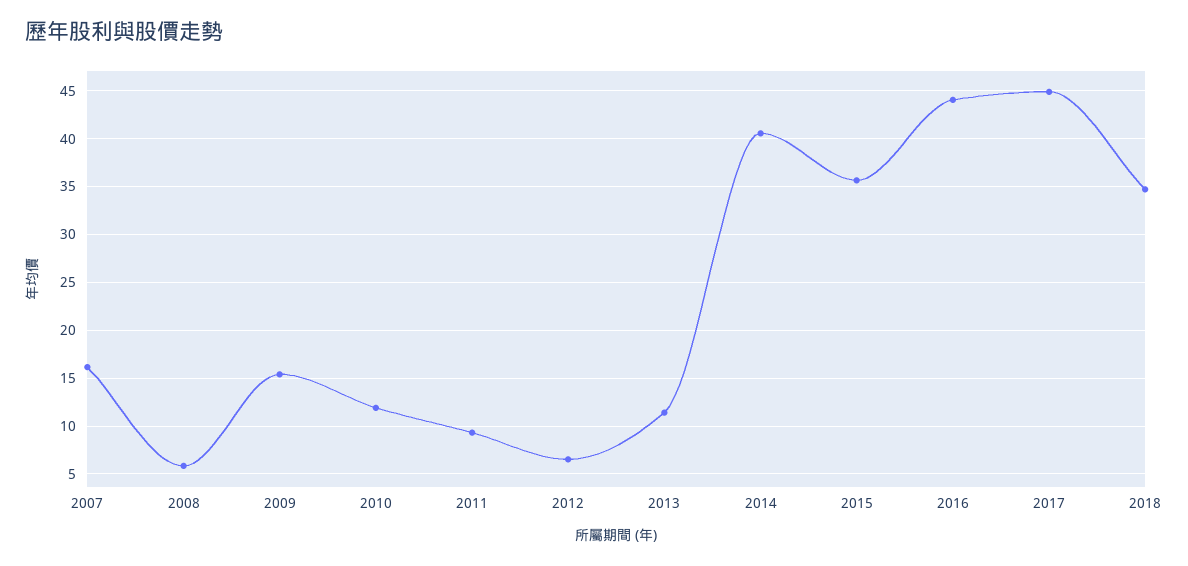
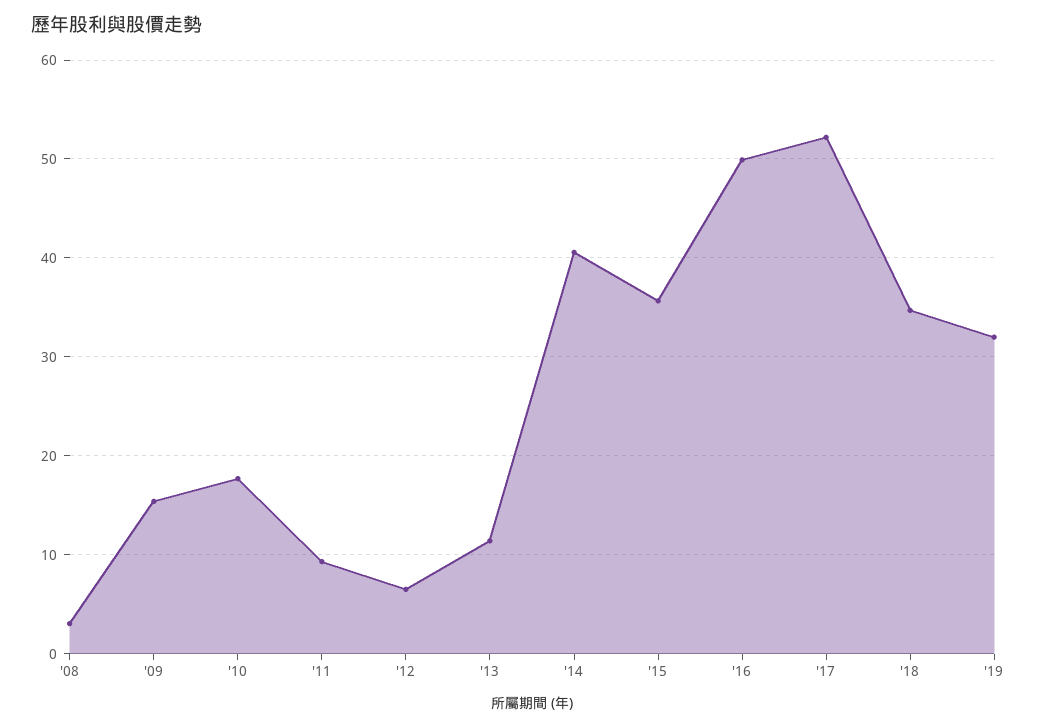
2007: 16 -> none
2008: 6 -> 3
2010: 12 -> 18
2016: 44 -> 50
2017: 45 -> 52
'19: none -> 32

